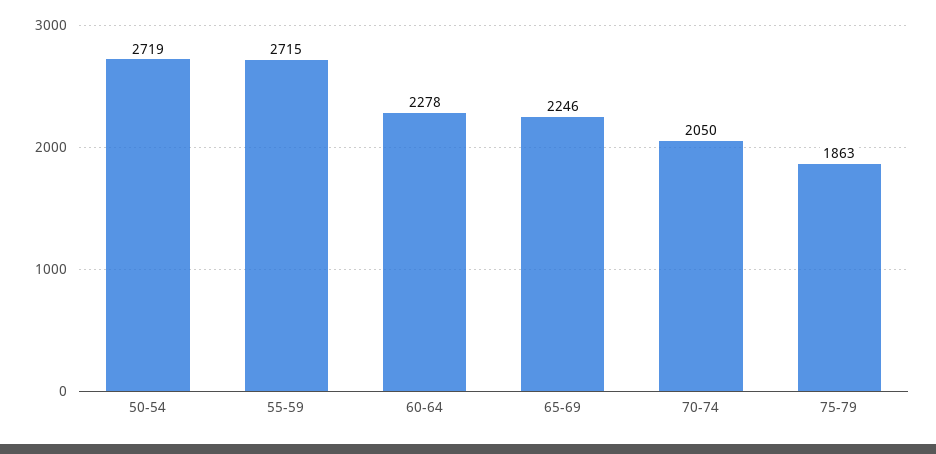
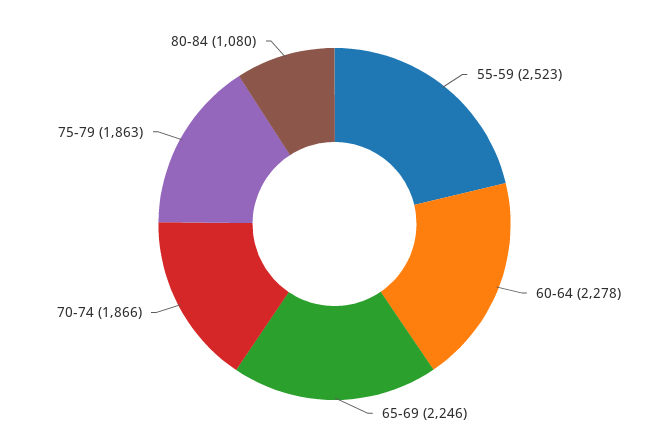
50-54: 2719 -> none
55-59: 2715 -> 2523
70-74: 2050 -> 1866
80-84: none -> 1080

